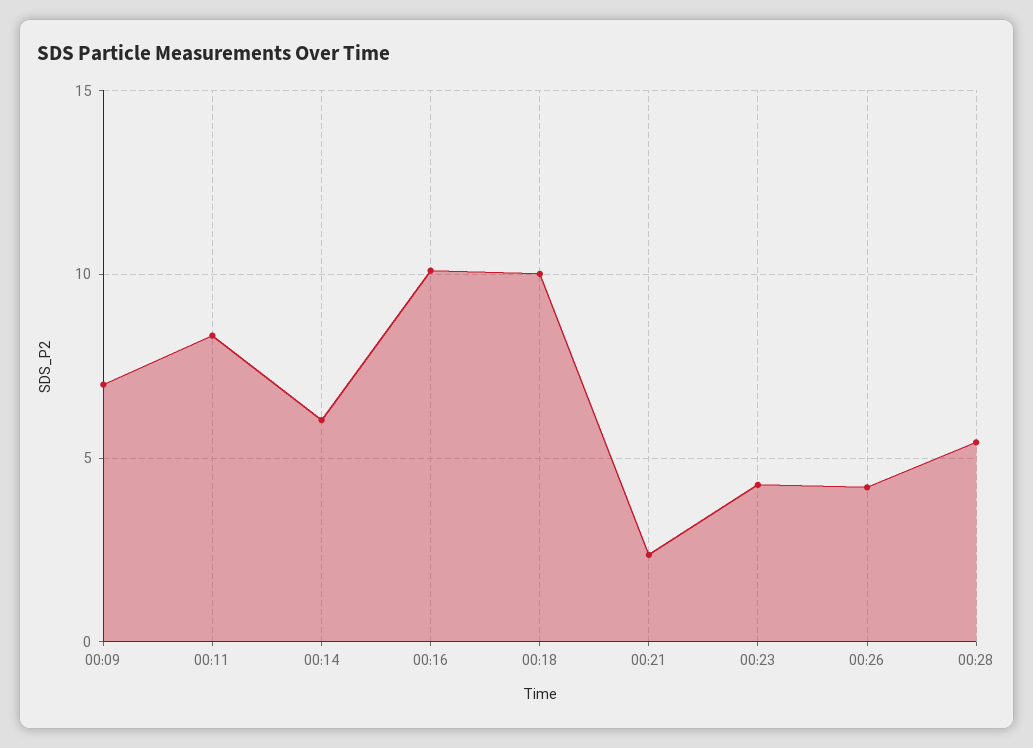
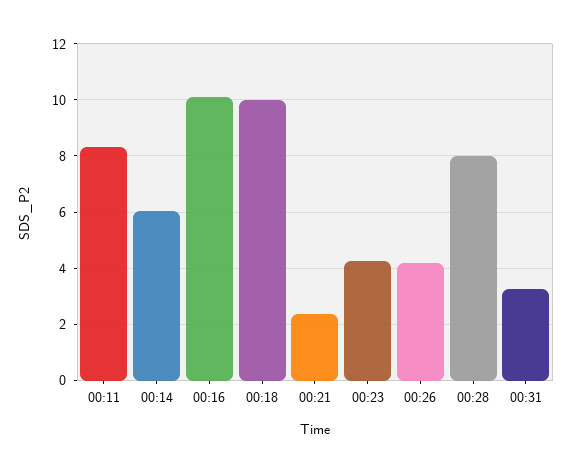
00:09: 7 -> none
00:28: 5.5 -> 8
00:31: none -> 3.25

